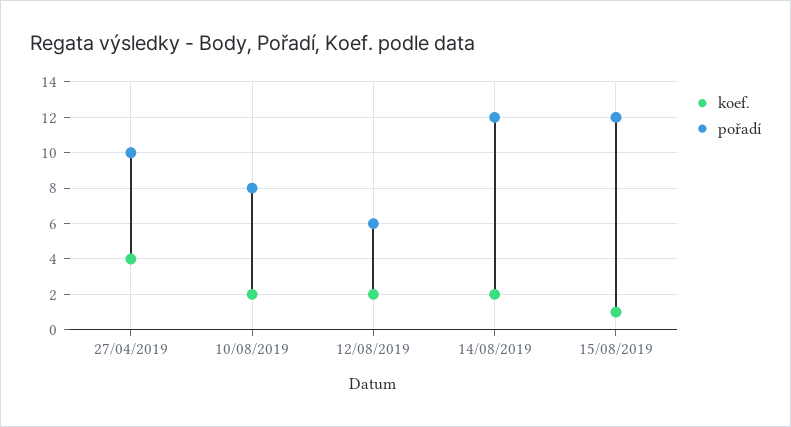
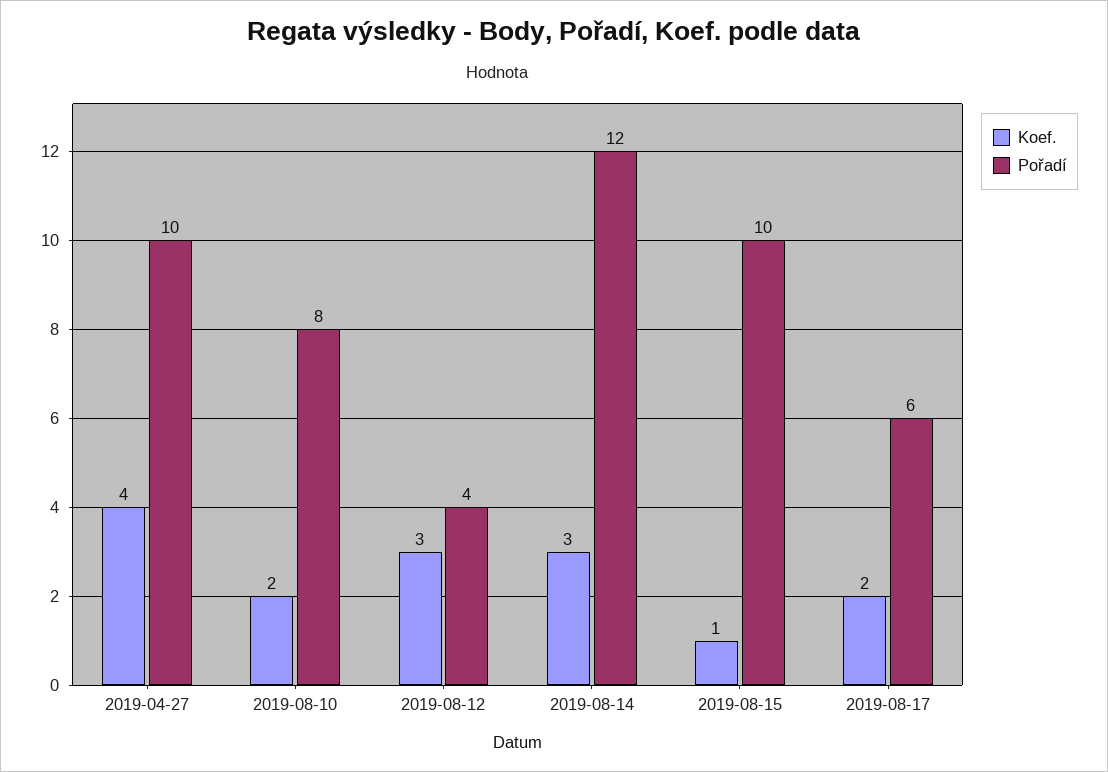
koef., 12/08/2019: 2 -> 3
pořadí, 12/08/2019: 6 -> 4
koef., 14/08/2019: 2 -> 3
pořadí, 15/08/2019: 12 -> 10
koef., 2019-08-17: none -> 2
pořadí, 2019-08-17: none -> 6

